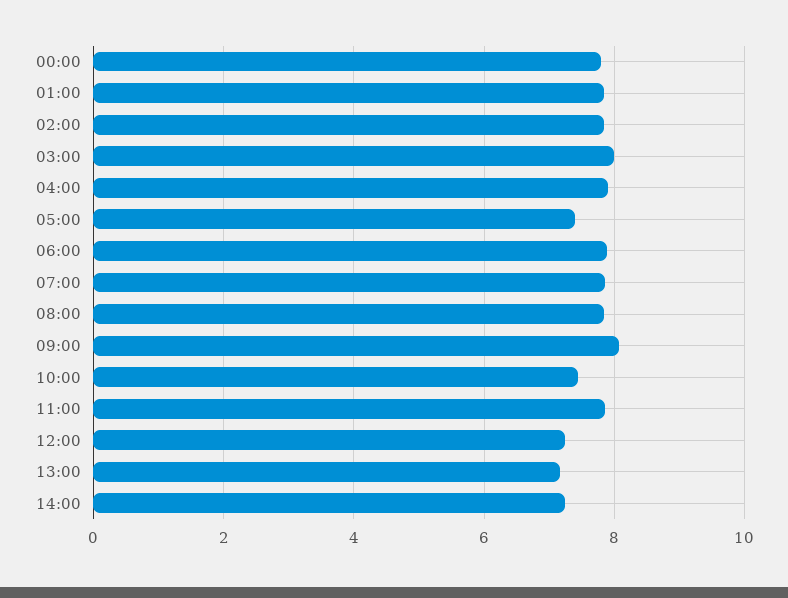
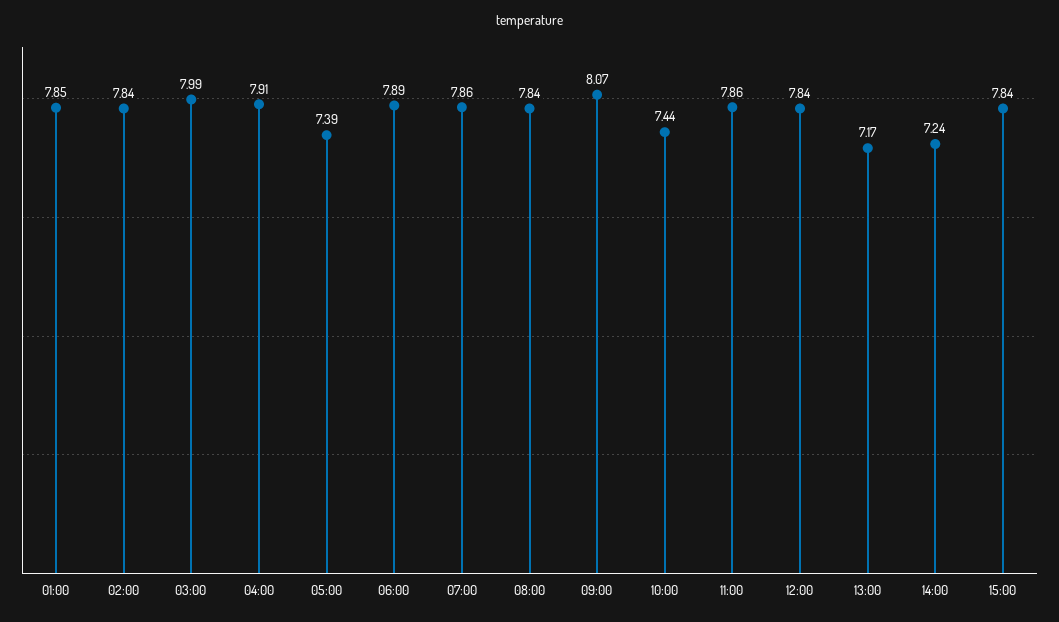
00:00: 7.8 -> none
12:00: 7.2 -> 7.84
15:00: none -> 7.84

